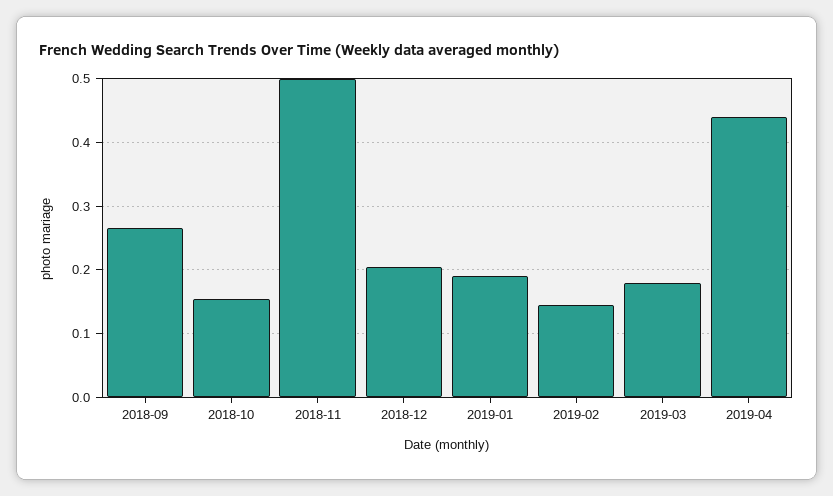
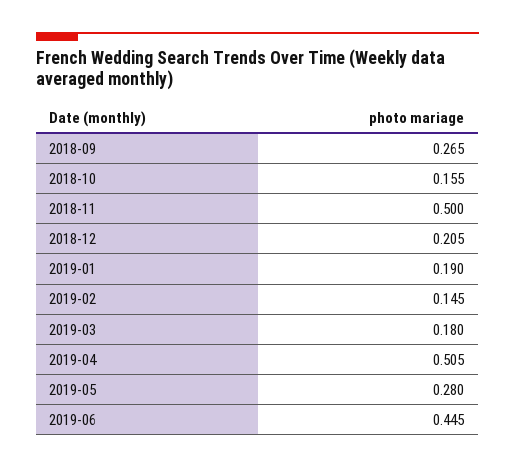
2019-04: 0.44 -> 0.505
2019-05: none -> 0.28
2019-06: none -> 0.445

